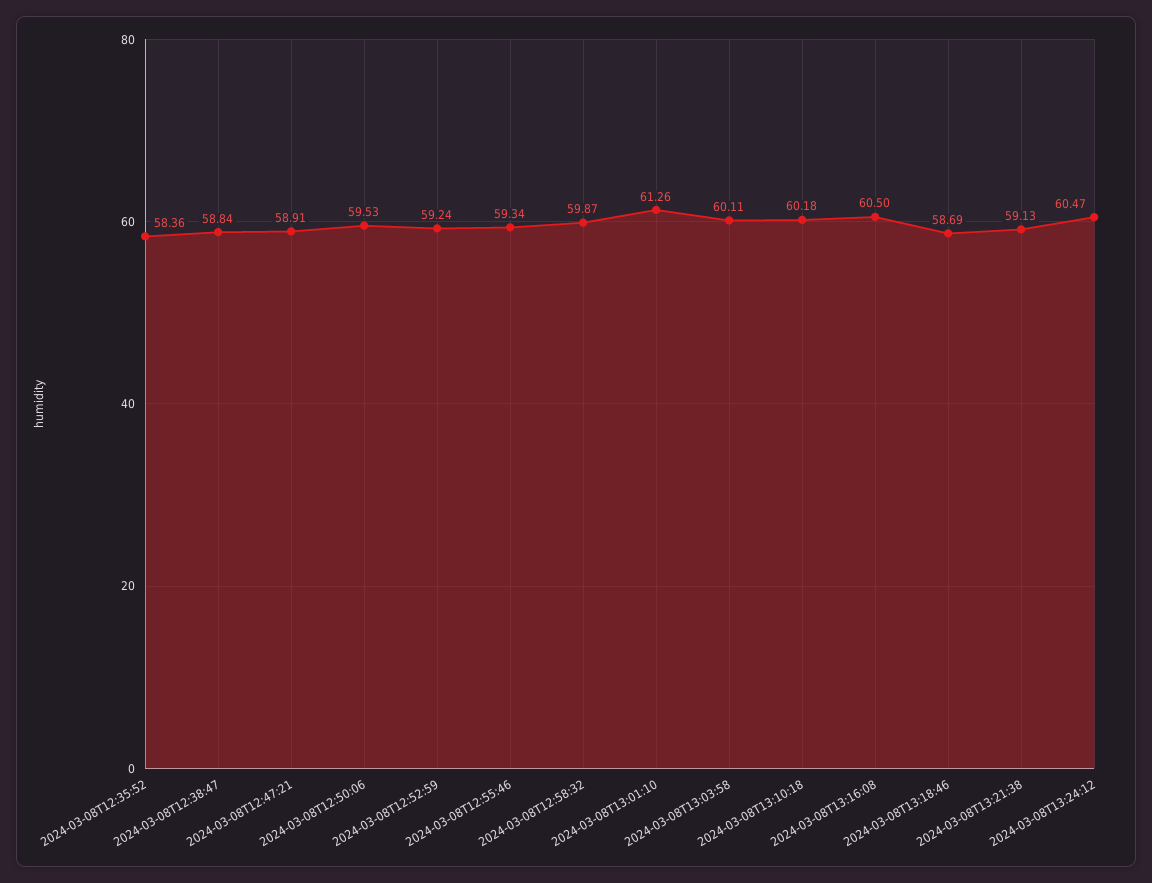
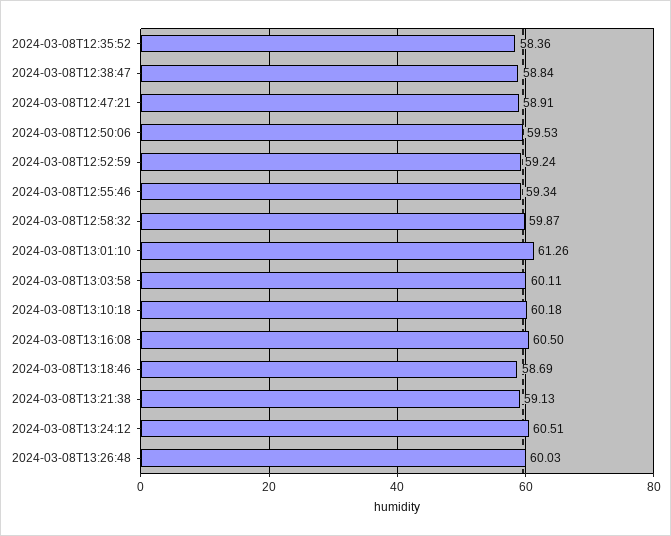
2024-03-08T13:24:12: 60.47 -> 60.51
2024-03-08T13:26:48: none -> 60.03

